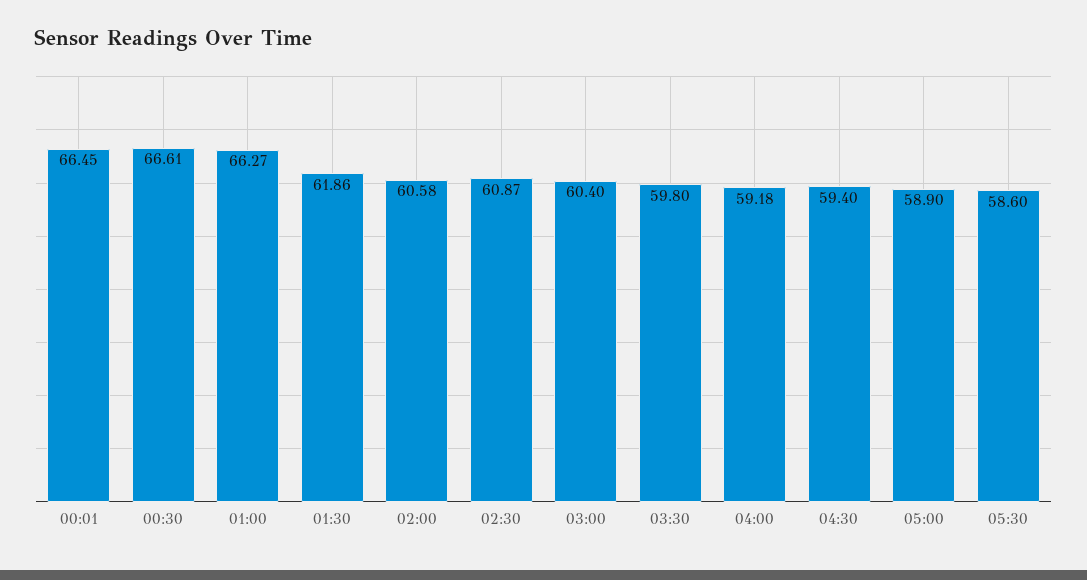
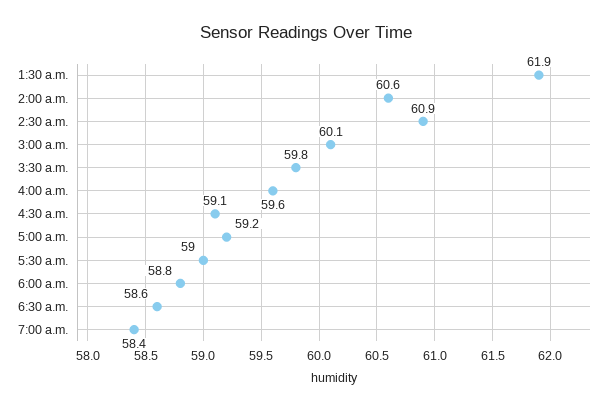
00:01: 66.45 -> none
00:30: 66.61 -> none
01:00: 66.27 -> none
03:00: 60.4 -> 60.1
04:00: 59.18 -> 59.6
04:30: 59.4 -> 59.1
05:00: 58.9 -> 59.2
05:30: 58.6 -> 59
6:00 a.m.: none -> 58.8
6:30 a.m.: none -> 58.6
7:00 a.m.: none -> 58.4

